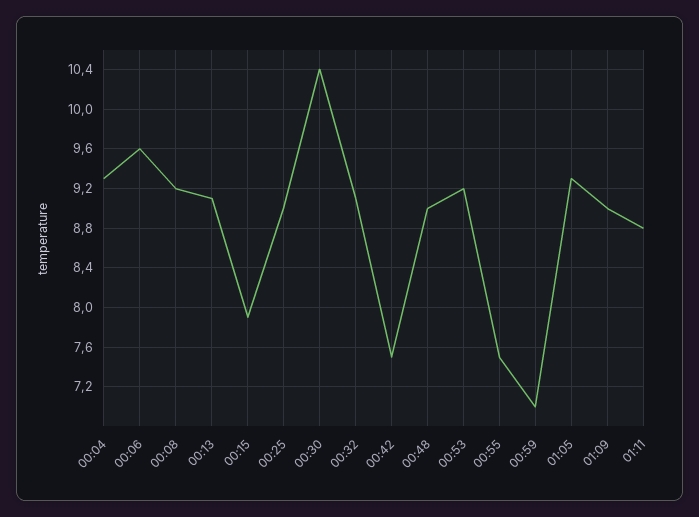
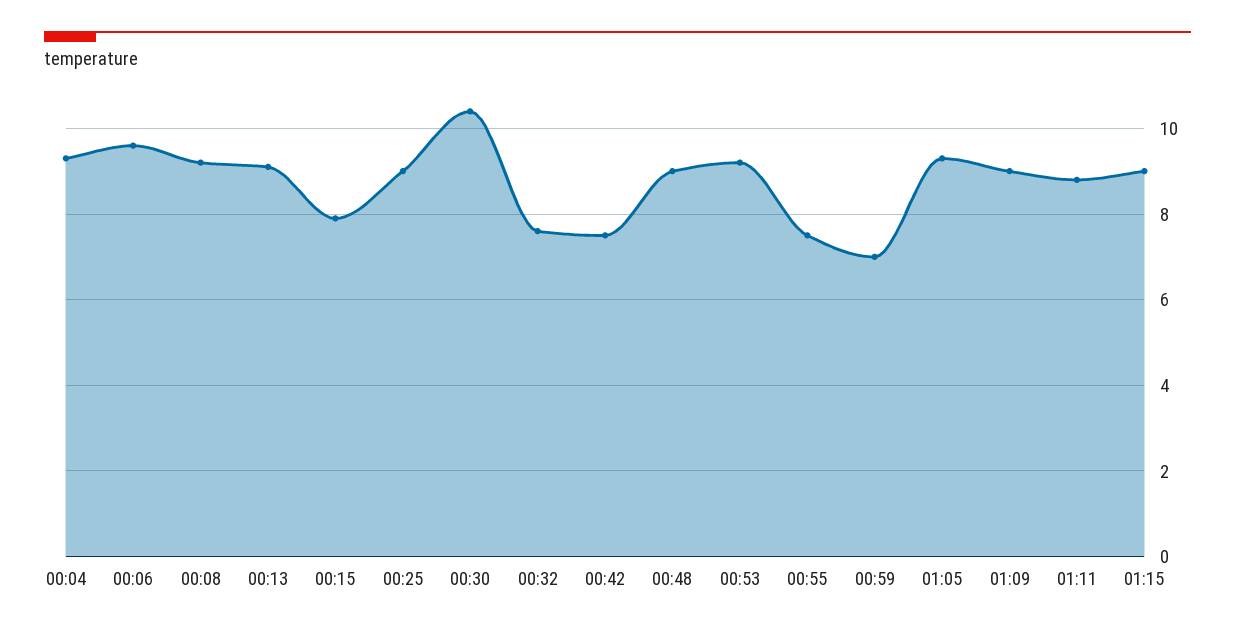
00:32: 9.1 -> 7.5
01:15: none -> 9

